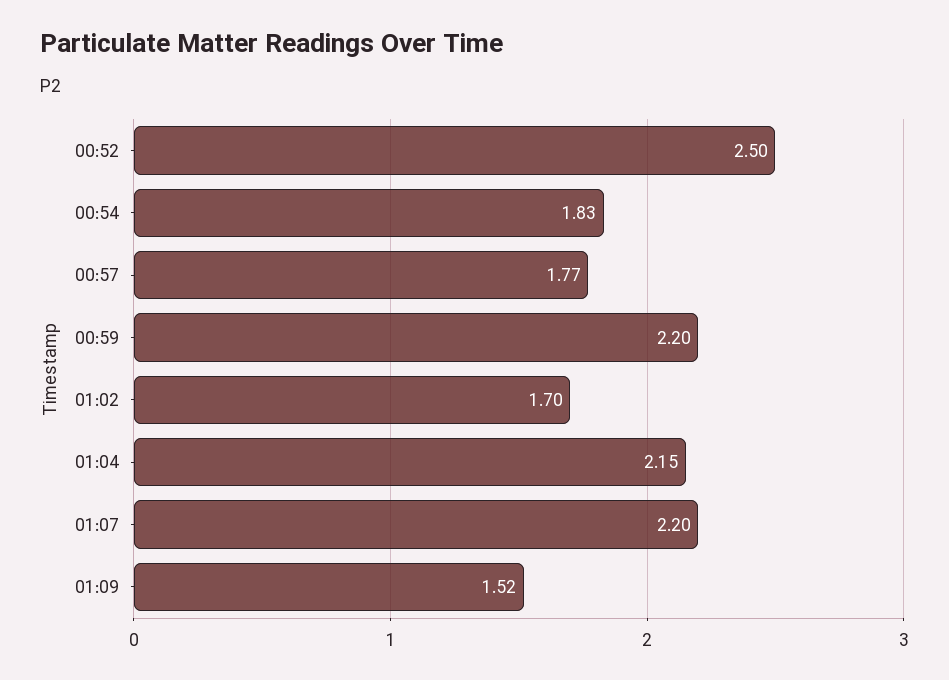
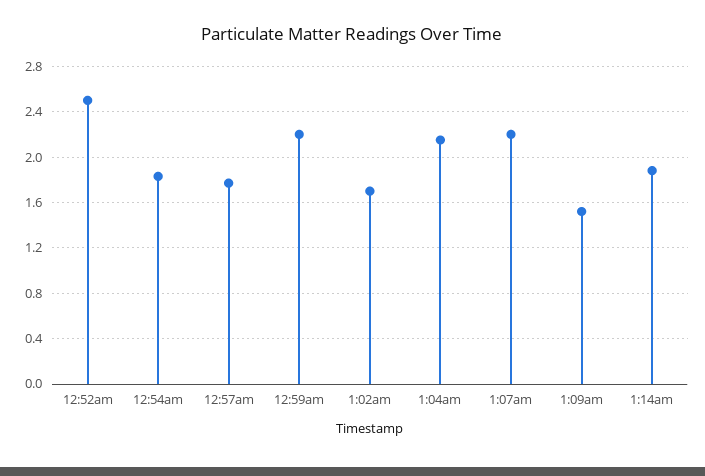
1:14am: none -> 1.9

